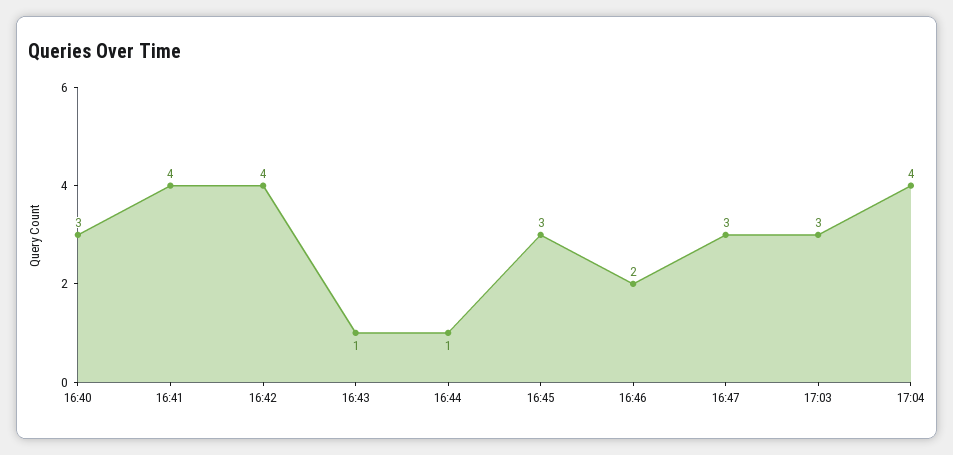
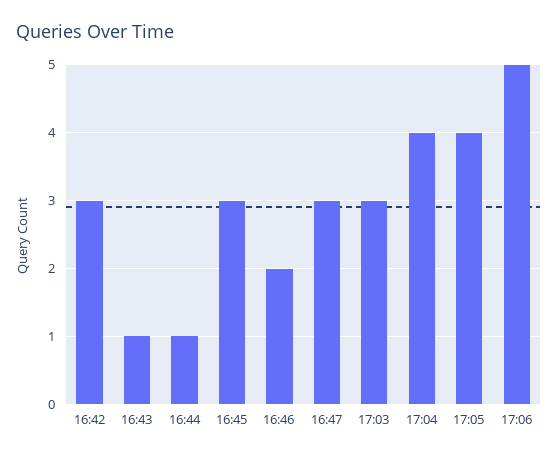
16:40: 3 -> none
16:41: 4 -> none
16:42: 4 -> 3
17:05: none -> 4
17:06: none -> 5

